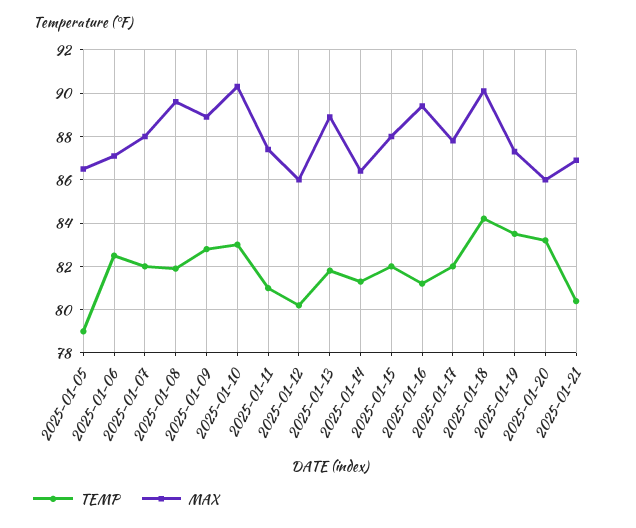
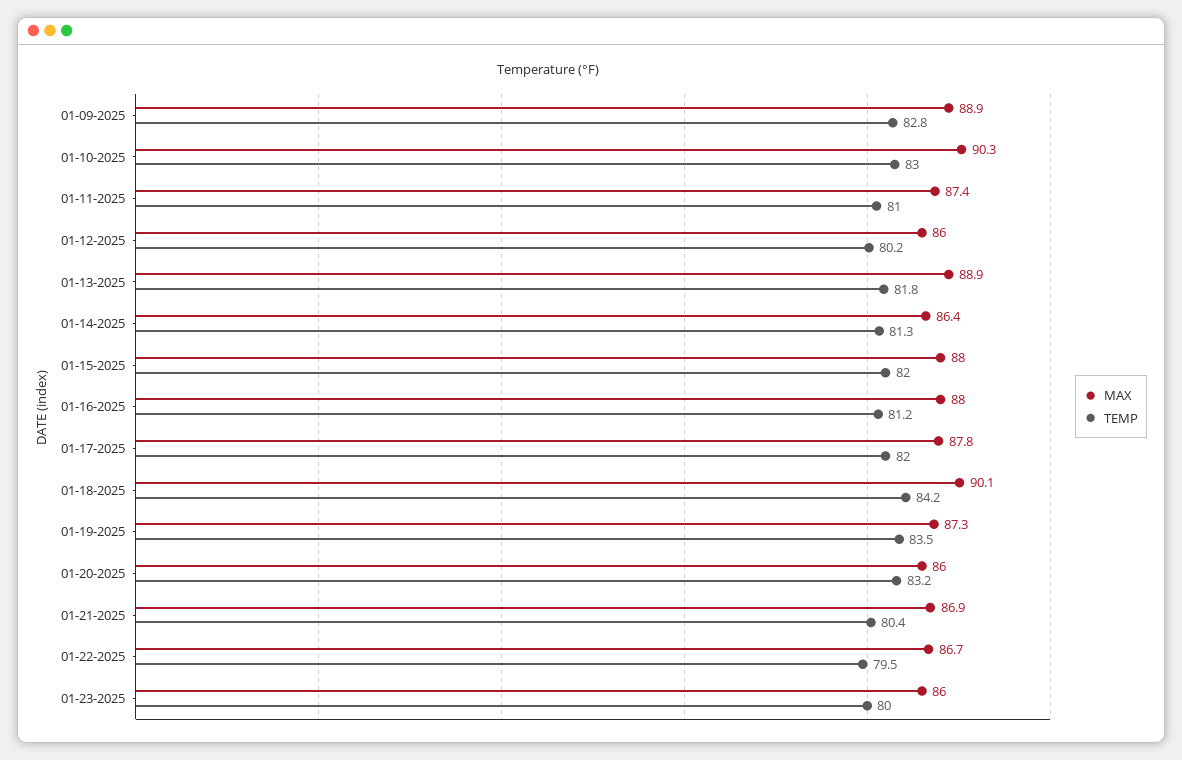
TEMP, 2025-01-05: 79 -> none
MAX, 2025-01-05: 86.5 -> none
TEMP, 2025-01-06: 82.5 -> none
MAX, 2025-01-06: 87 -> none
TEMP, 2025-01-07: 82 -> none
MAX, 2025-01-07: 88 -> none
TEMP, 2025-01-08: 82 -> none
MAX, 2025-01-08: 89.5 -> none
MAX, 2025-01-16: 89.5 -> 88
MAX, 01-22-2025: none -> 86.7
TEMP, 01-22-2025: none -> 79.5
MAX, 01-23-2025: none -> 86
TEMP, 01-23-2025: none -> 80

